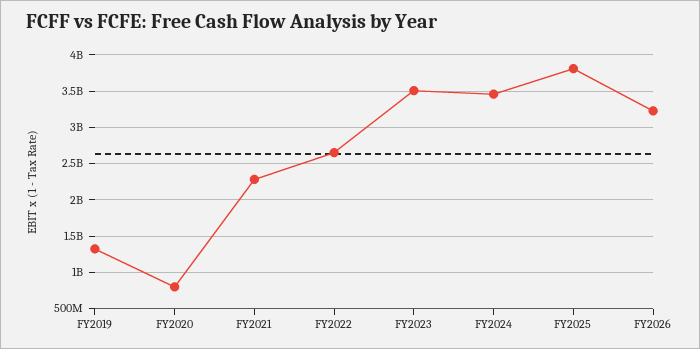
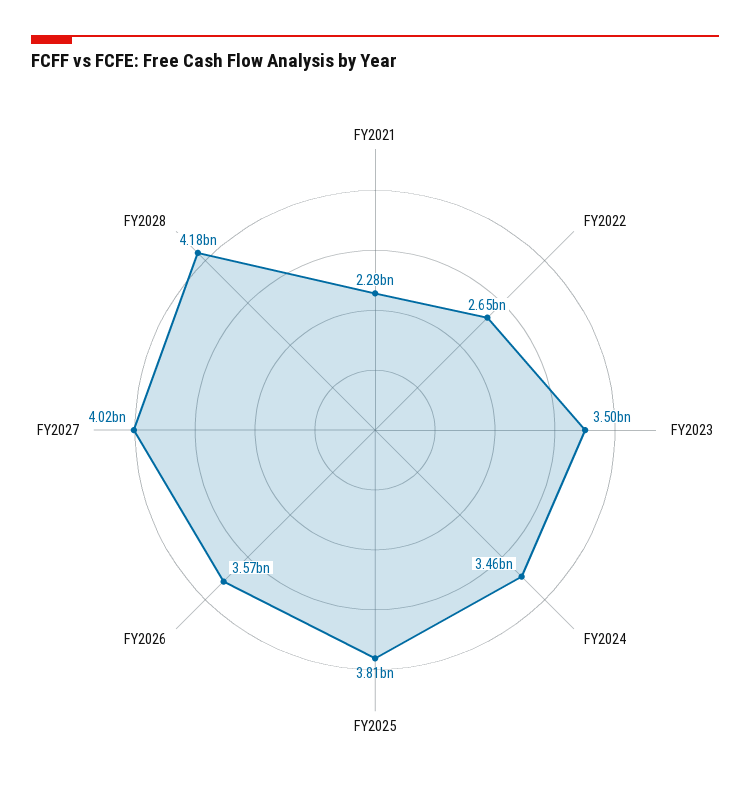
FY2019: 1300000000 -> none
FY2020: 800000000 -> none
FY2026: 3200000000 -> 3570000000
FY2027: none -> 4020000000
FY2028: none -> 4180000000

